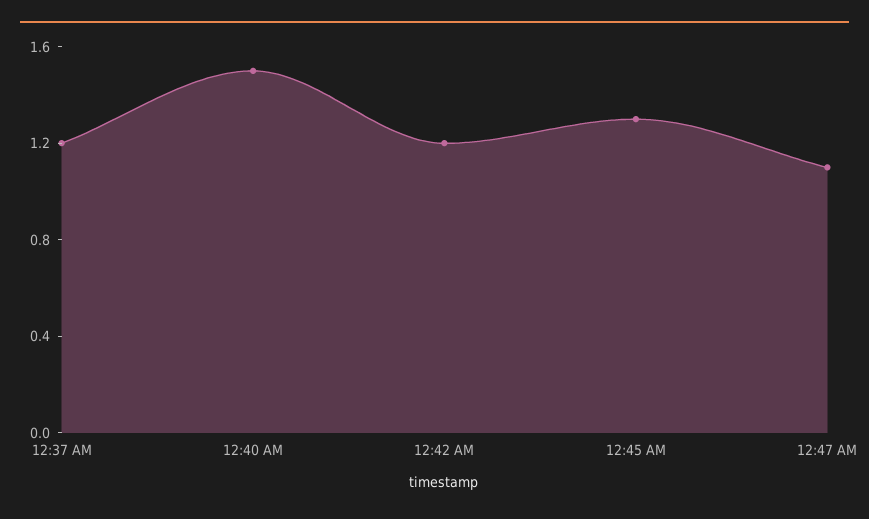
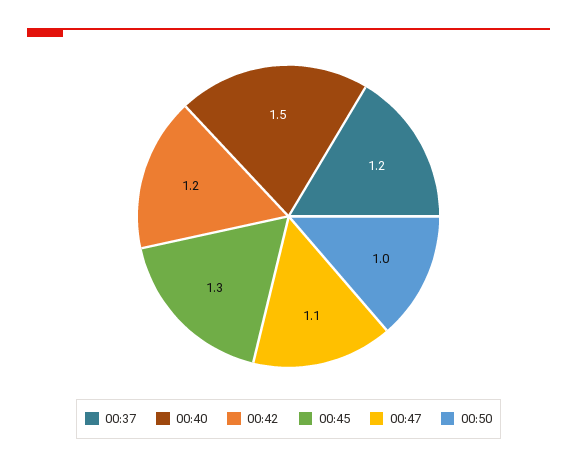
00:50: none -> 1

